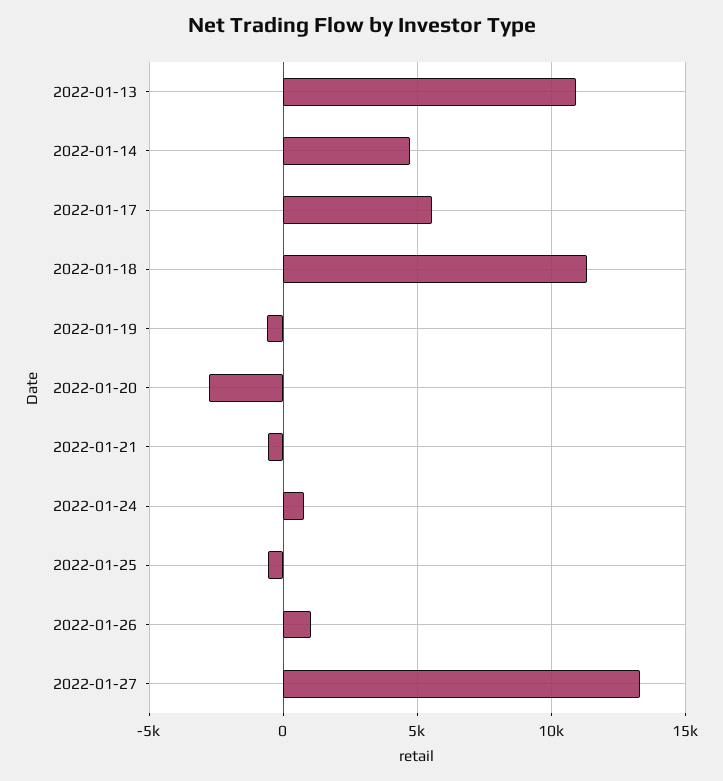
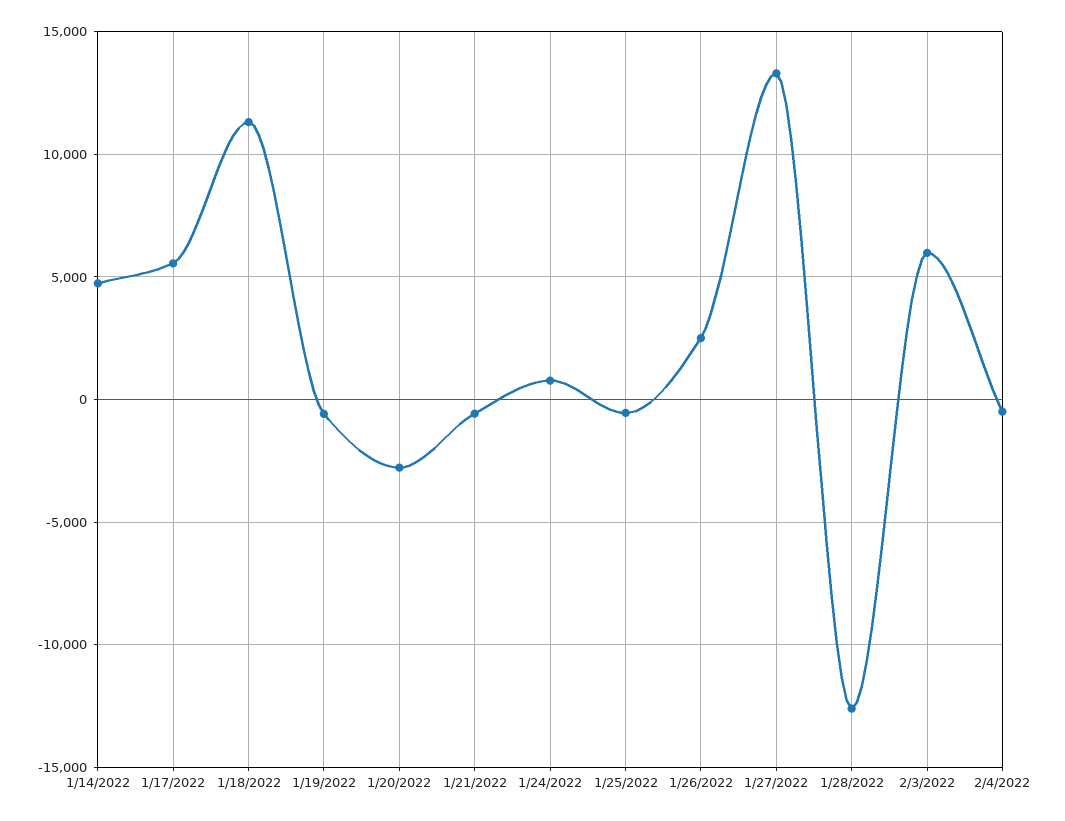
2022-01-13: 11000 -> none
2022-01-26: 1000 -> 2500
1/28/2022: none -> -12500
2/3/2022: none -> 6000
2/4/2022: none -> -500

